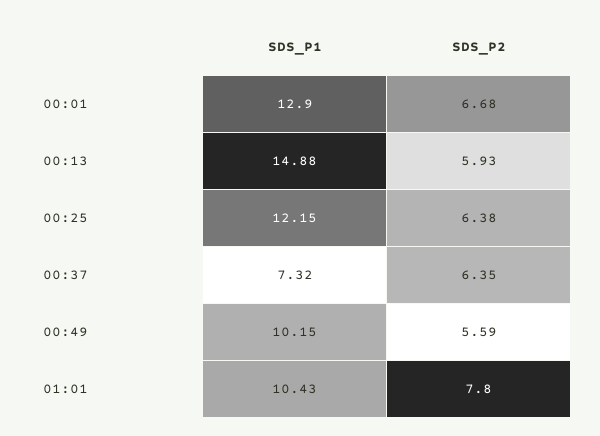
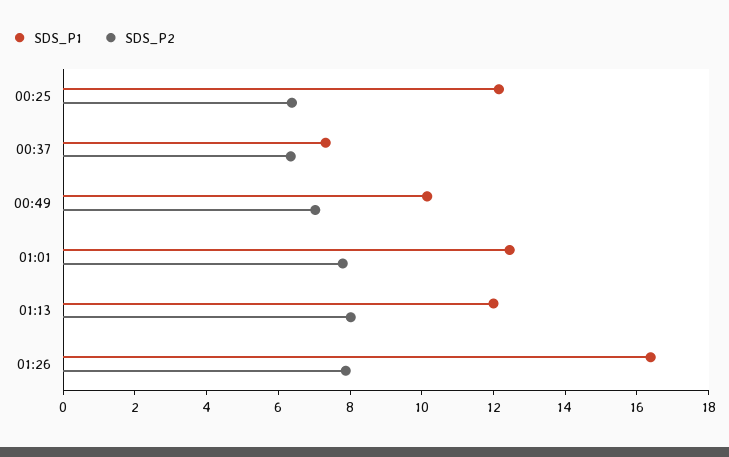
SDS_P1, 00:01: 12.9 -> none
SDS_P2, 00:01: 6.68 -> none
SDS_P1, 00:13: 14.88 -> none
SDS_P2, 00:13: 5.93 -> none
SDS_P2, 00:49: 5.59 -> 7
SDS_P1, 01:01: 10.43 -> 12.5
SDS_P1, 01:13: none -> 12
SDS_P2, 01:13: none -> 8
SDS_P1, 01:26: none -> 16.5
SDS_P2, 01:26: none -> 8

